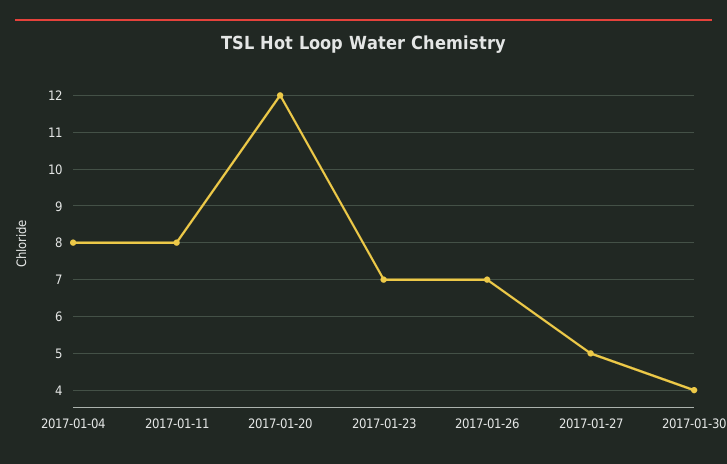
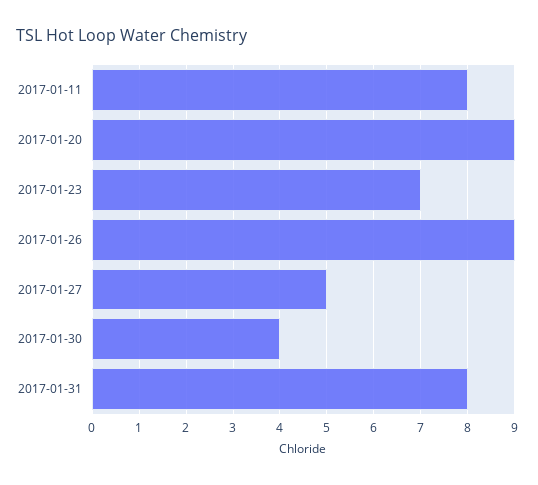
2017-01-04: 8 -> none
2017-01-20: 12 -> 9
2017-01-26: 7 -> 9
2017-01-31: none -> 8

